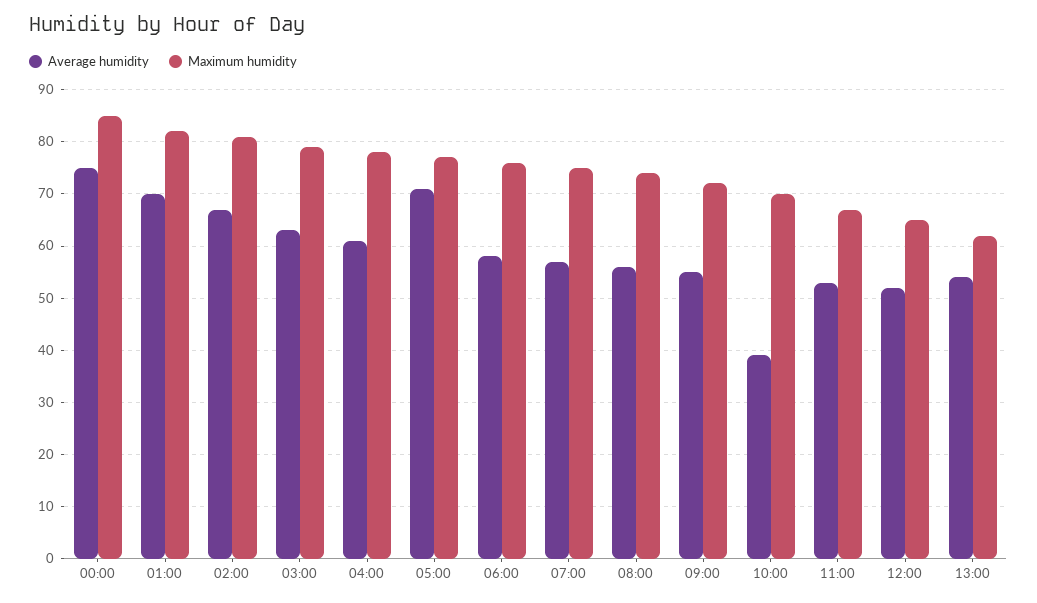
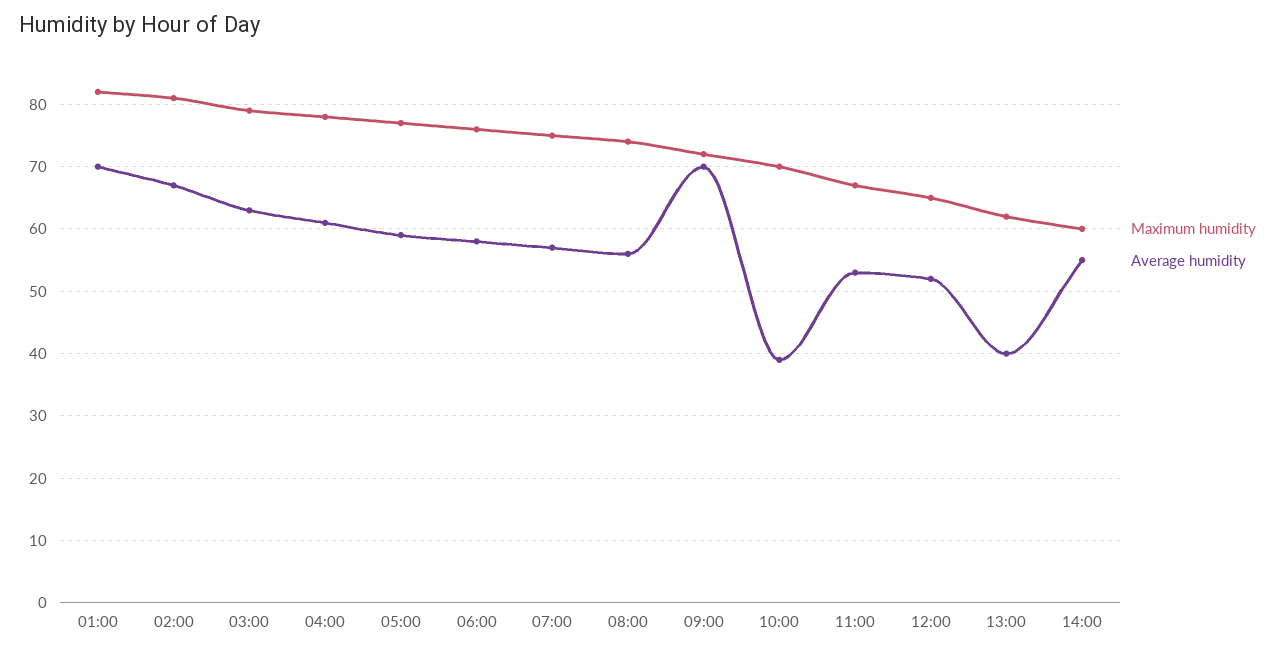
Average humidity, 00:00: 75 -> none
Maximum humidity, 00:00: 85 -> none
Average humidity, 05:00: 70 -> 59
Average humidity, 09:00: 55 -> 70
Average humidity, 13:00: 55 -> 40
Maximum humidity, 14:00: none -> 60
Average humidity, 14:00: none -> 55

